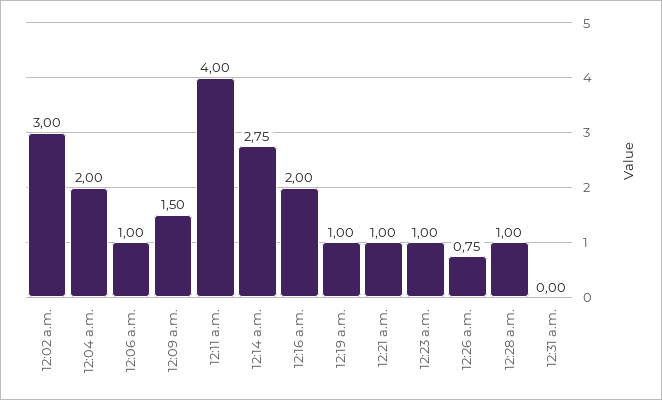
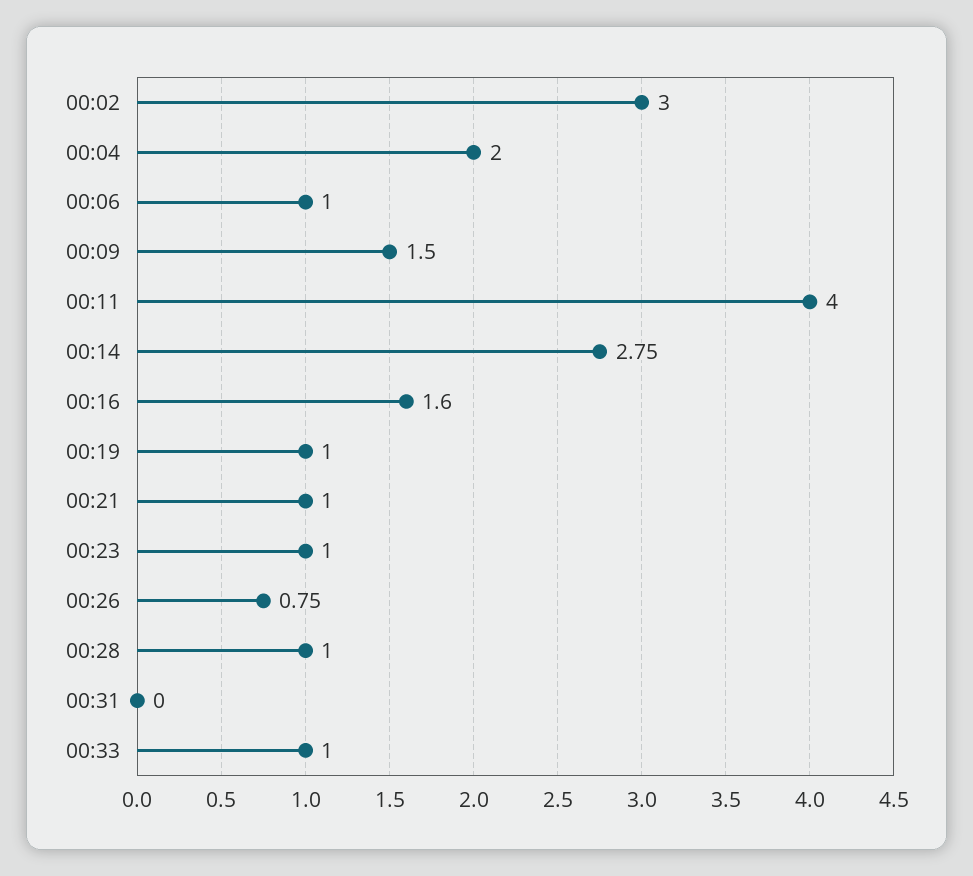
12:16 a.m.: 2 -> 1.6
00:33: none -> 1

